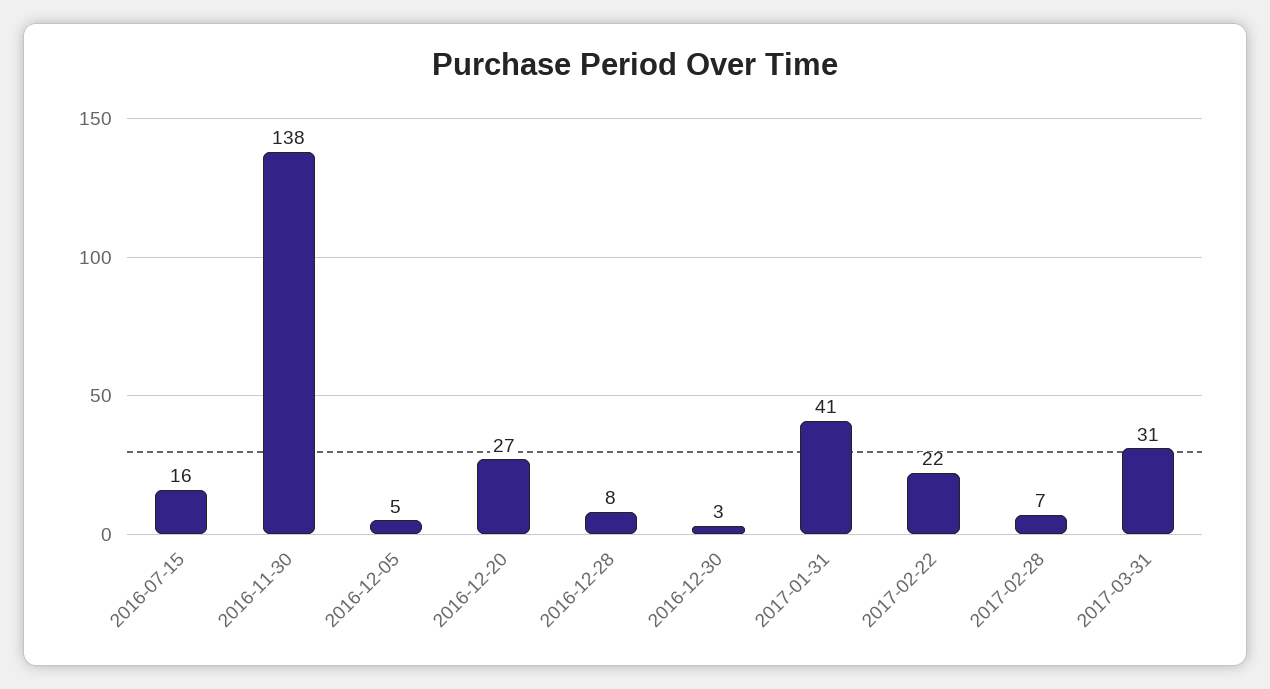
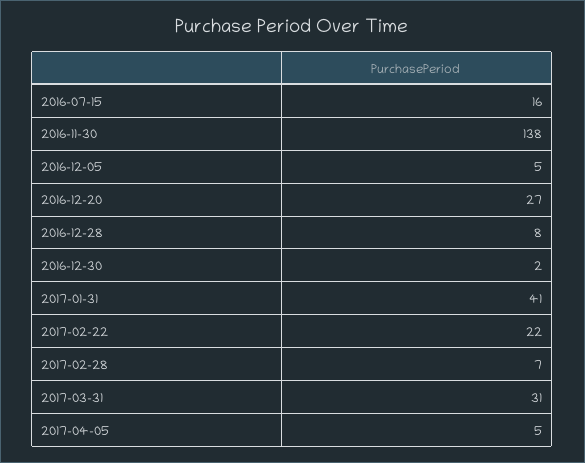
2016-12-30: 3 -> 2
2017-04-05: none -> 5

